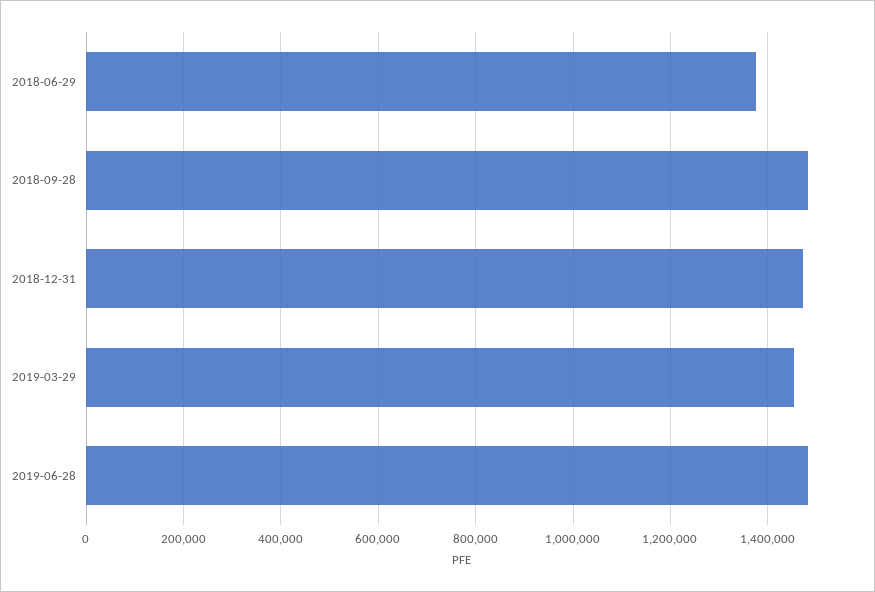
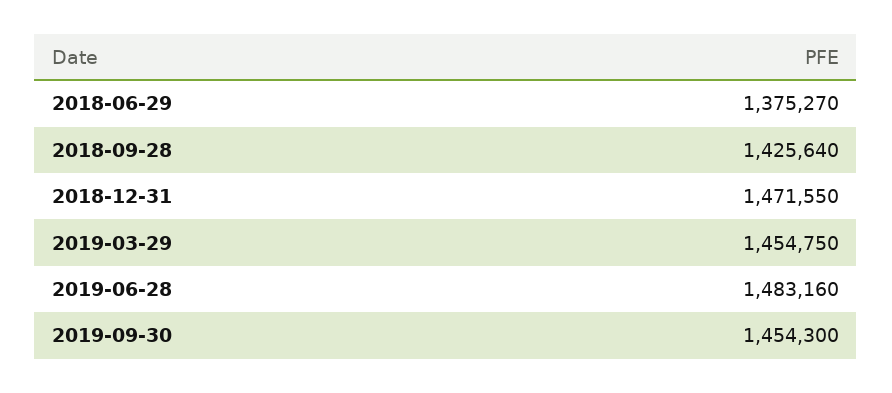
2018-09-28: 1480000 -> 1425640
2019-09-30: none -> 1454300

